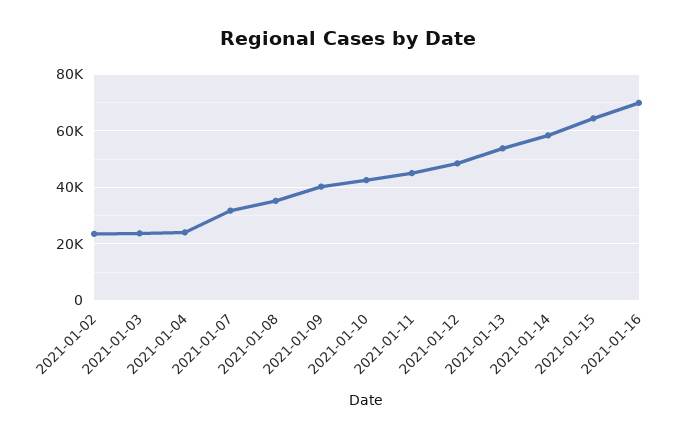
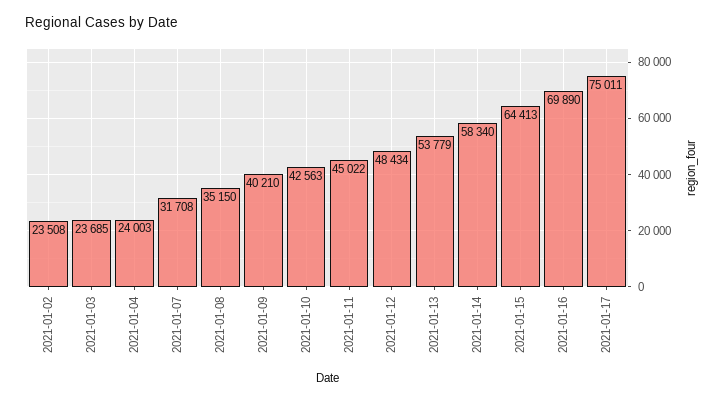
2021-01-17: none -> 75011

